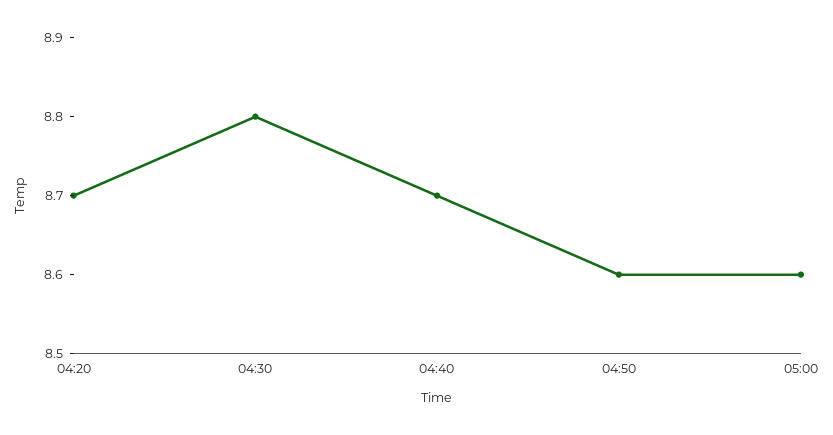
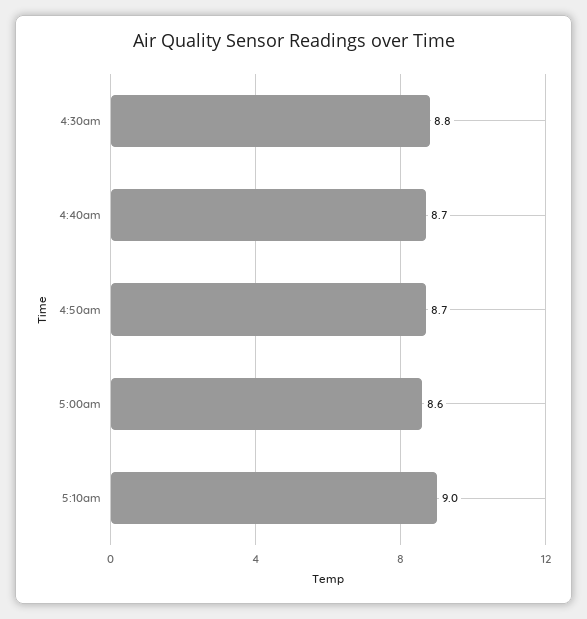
04:20: 8.7 -> none
04:50: 8.6 -> 8.7
5:10am: none -> 9

